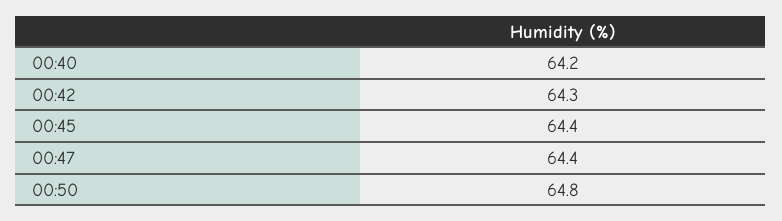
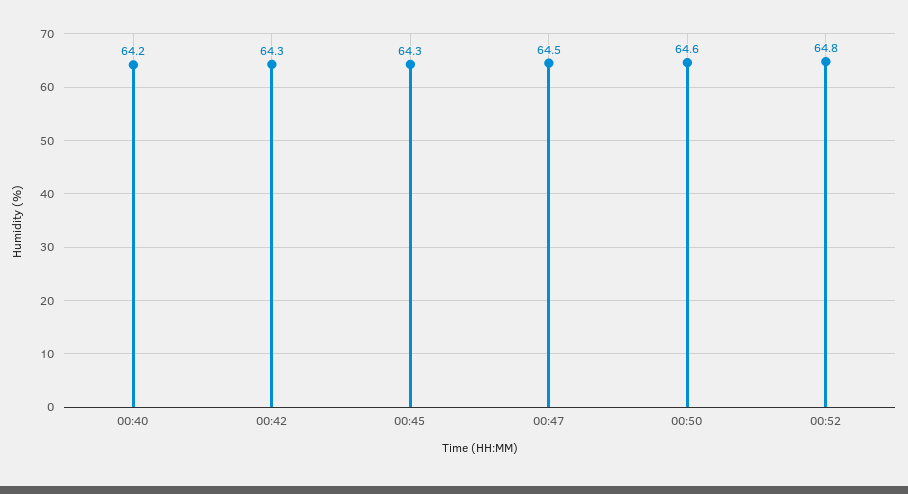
00:45: 64.4 -> 64.3
00:47: 64.4 -> 64.5
00:50: 64.8 -> 64.6
00:52: none -> 64.8

